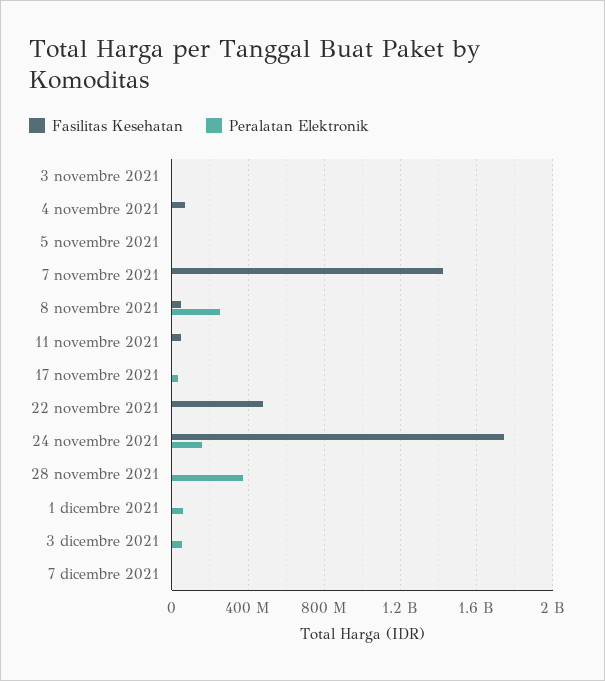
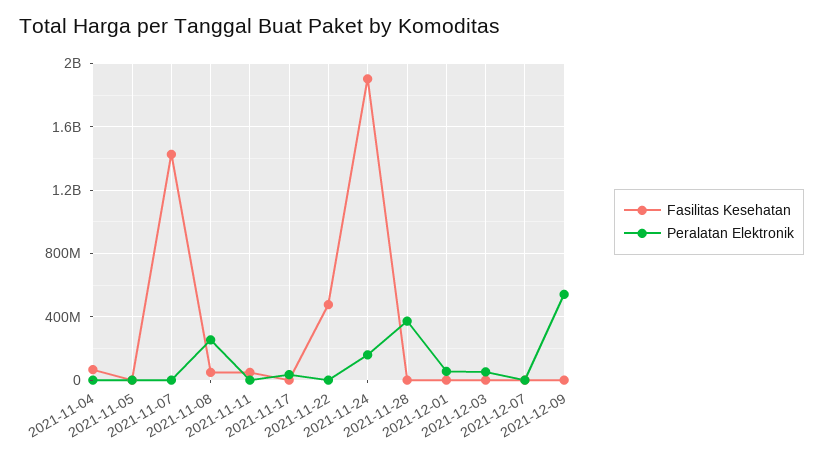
Fasilitas Kesehatan, 3 novembre 2021: 0 -> none
Peralatan Elektronik, 3 novembre 2021: 0 -> none
Fasilitas Kesehatan, 24 novembre 2021: 1750000000 -> 1900000000
Fasilitas Kesehatan, 2021-12-09: none -> 0
Peralatan Elektronik, 2021-12-09: none -> 550000000

